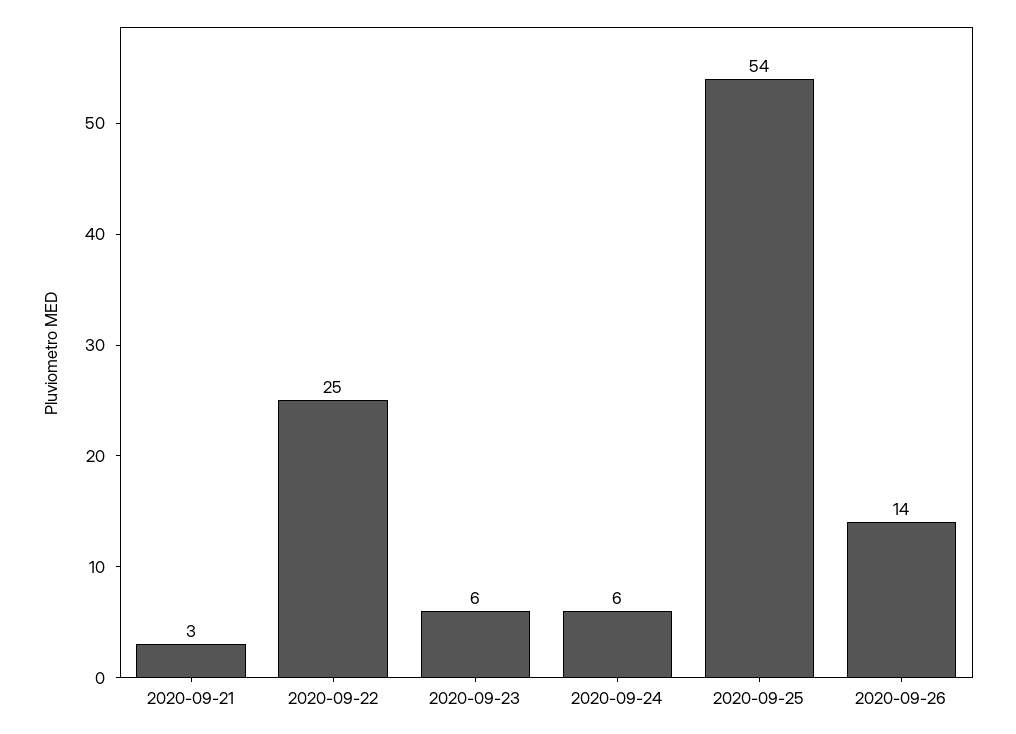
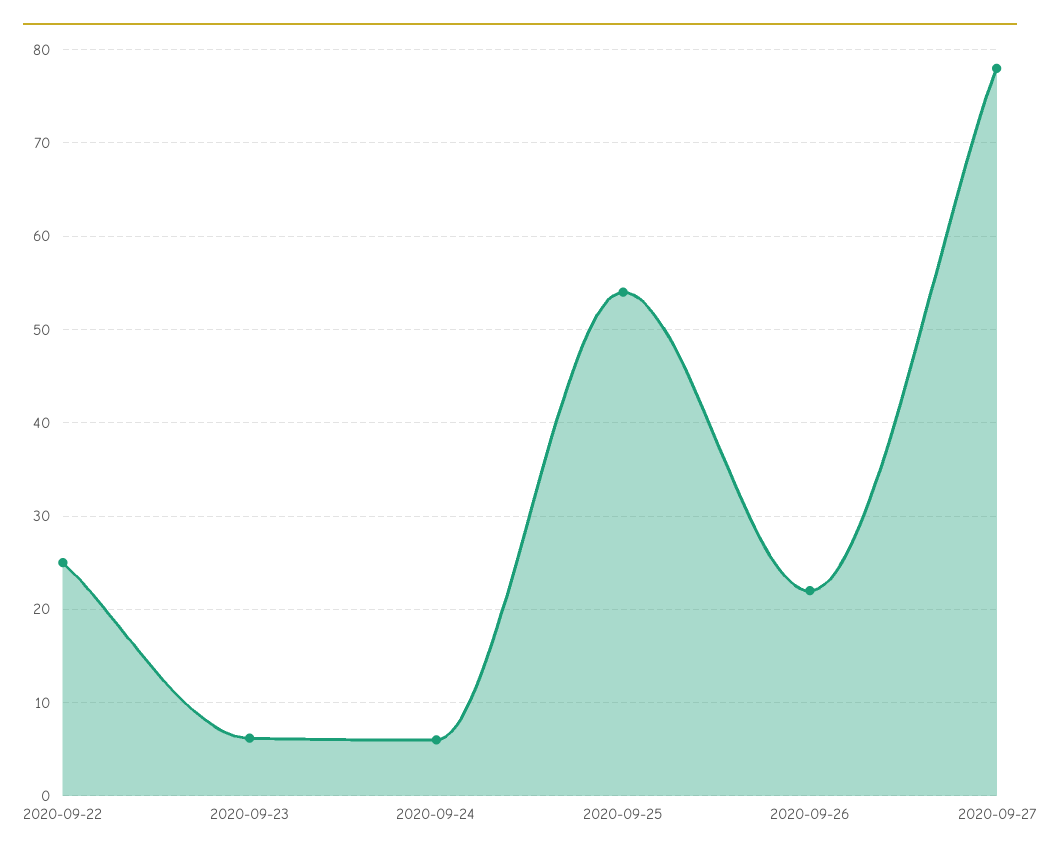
2020-09-21: 3 -> none
2020-09-26: 14 -> 22
2020-09-27: none -> 78

